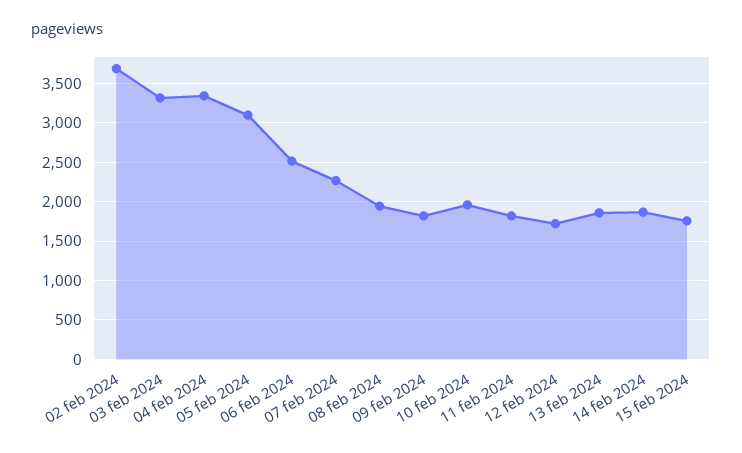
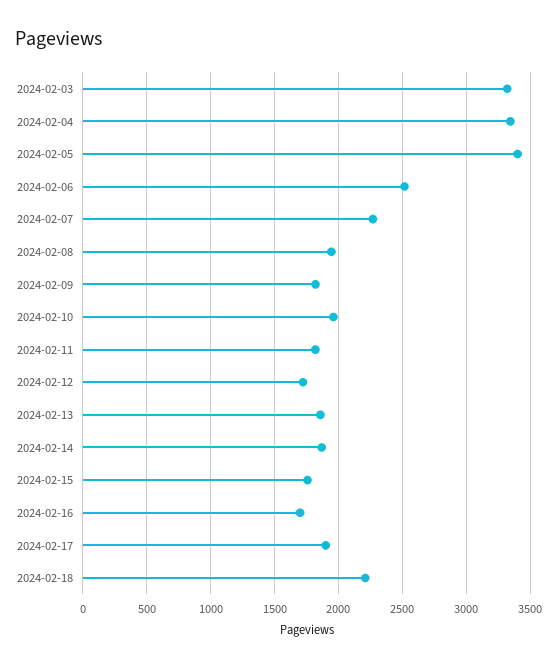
02 feb 2024: 3700 -> none
05 feb 2024: 3100 -> 3400
2024-02-16: none -> 1700
2024-02-17: none -> 1900
2024-02-18: none -> 2200

